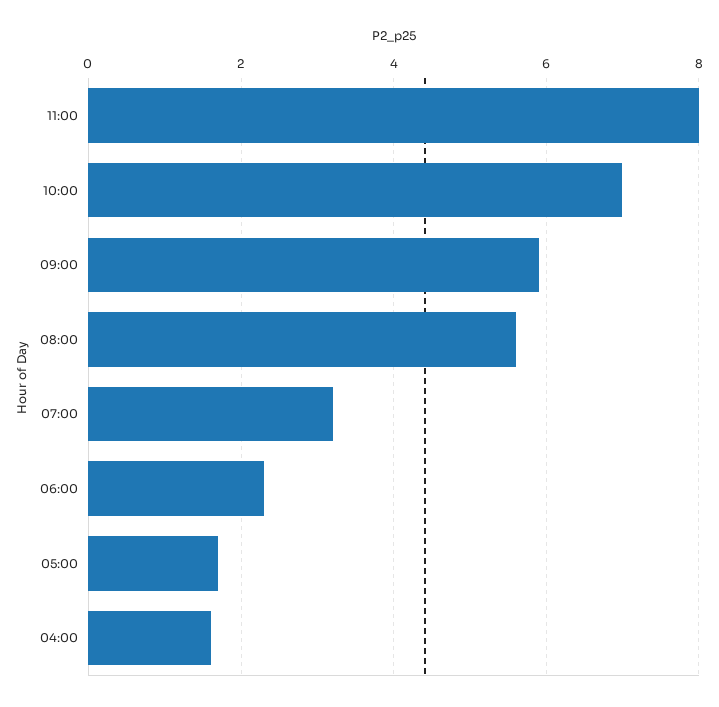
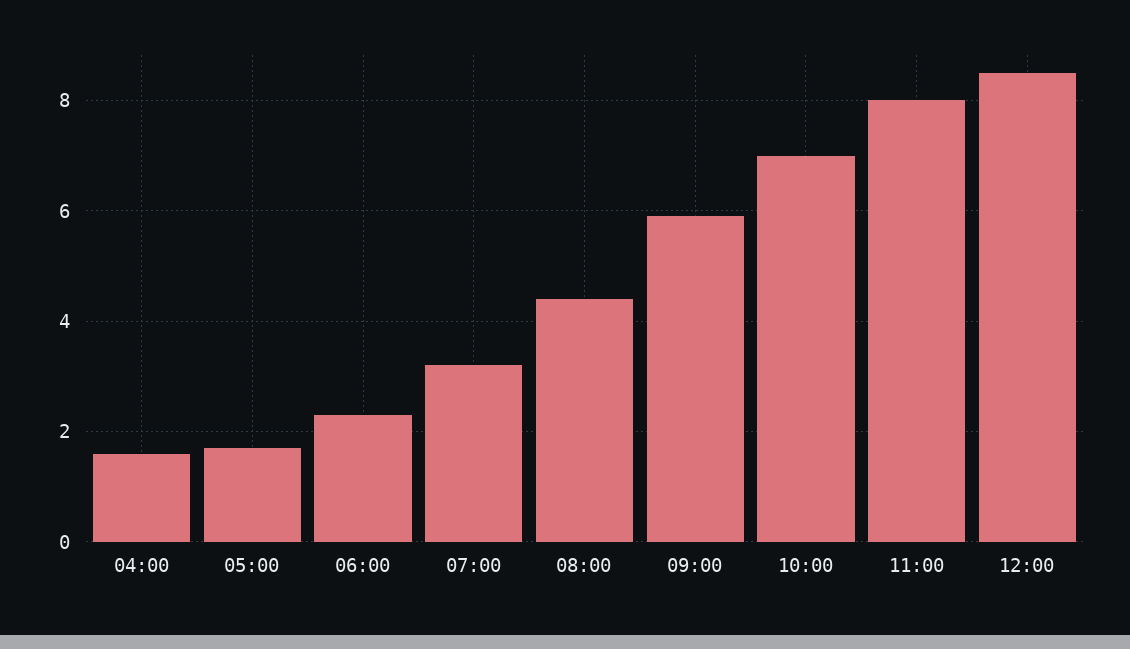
08:00: 5.5 -> 4.5
12:00: none -> 8.5

